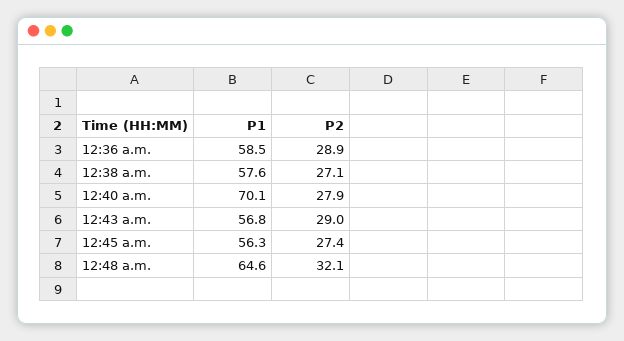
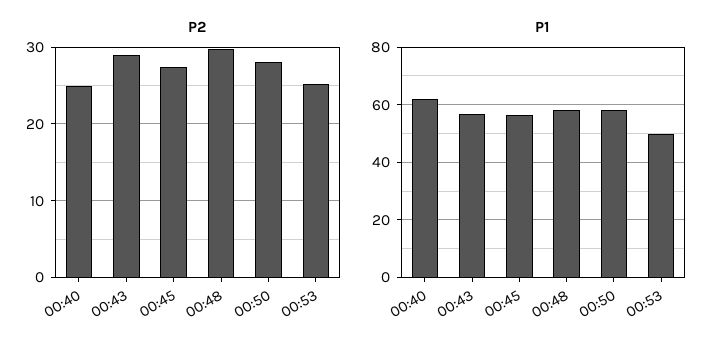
P1, 12:36 a.m.: 58.5 -> none
P2, 12:36 a.m.: 28.9 -> none
P1, 12:38 a.m.: 57.6 -> none
P2, 12:38 a.m.: 27.1 -> none
P1, 12:40 a.m.: 70.1 -> 62.5
P2, 12:40 a.m.: 27.9 -> 25
P1, 12:48 a.m.: 64.6 -> 57.5
P2, 12:48 a.m.: 32.1 -> 30
P2, 00:50: none -> 28
P2, 00:53: none -> 25
P1, 00:50: none -> 57.5
P1, 00:53: none -> 50

